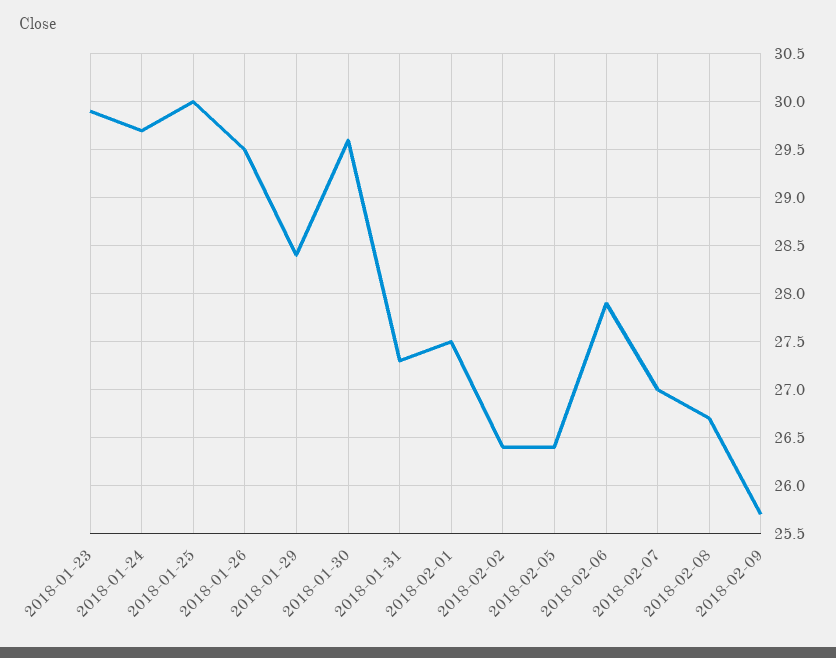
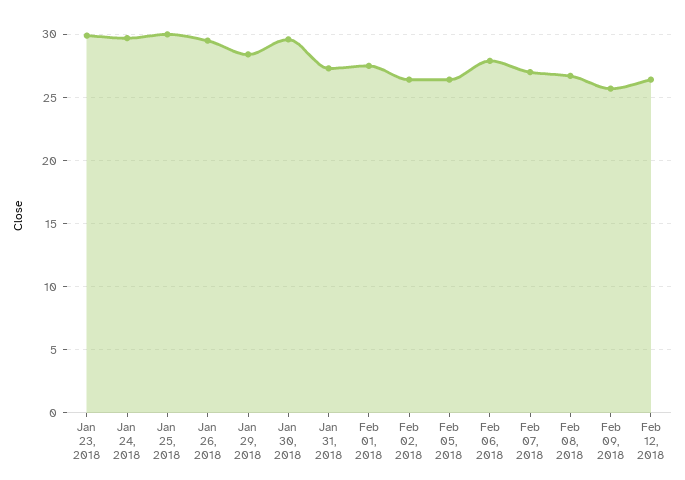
Feb 12, 2018: none -> 26.5

